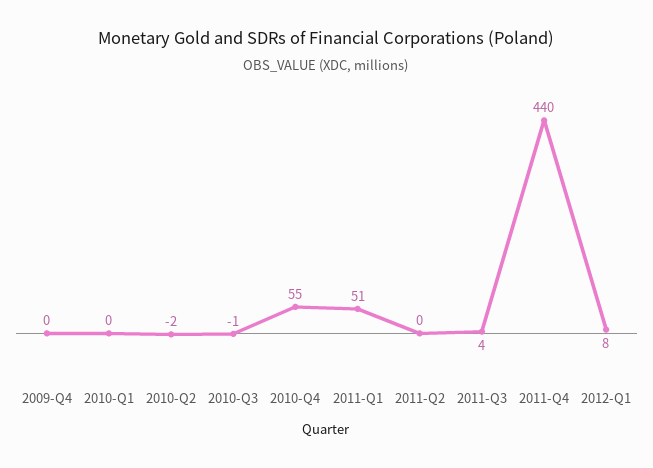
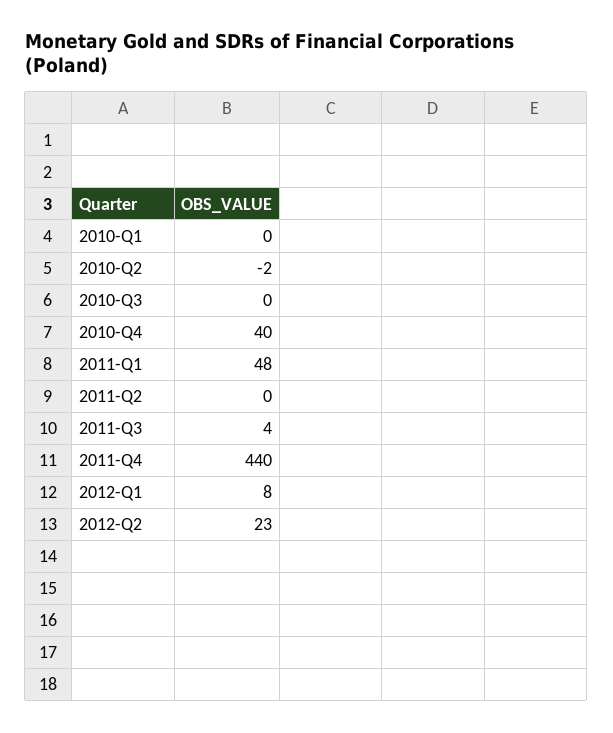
2009-Q4: 0 -> none
2010-Q3: -1 -> 0
2010-Q4: 55 -> 40
2011-Q1: 51 -> 48
2012-Q2: none -> 23

